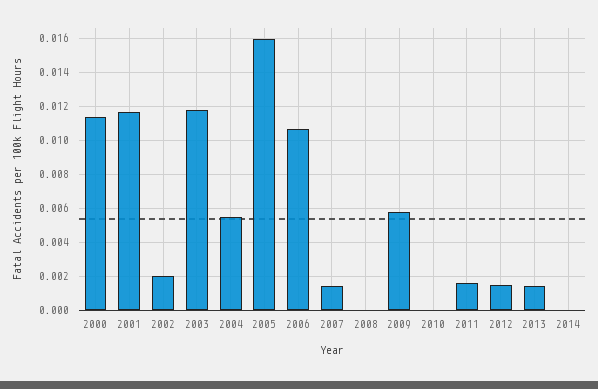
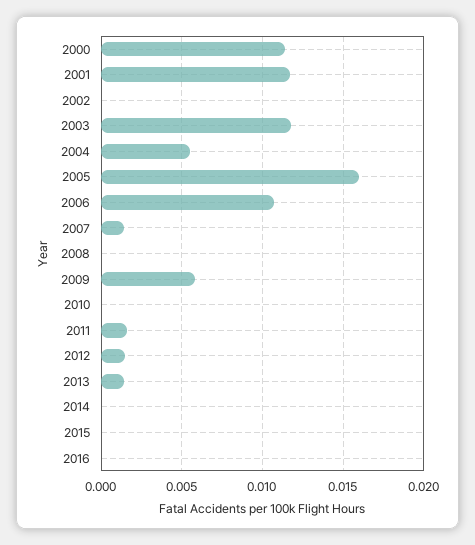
2002: 0.002 -> 0
2015: none -> 0
2016: none -> 0

